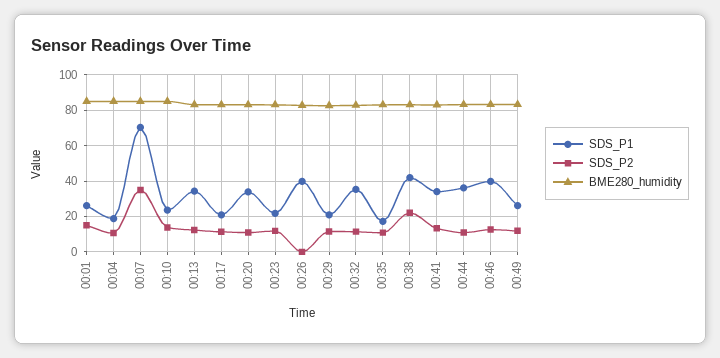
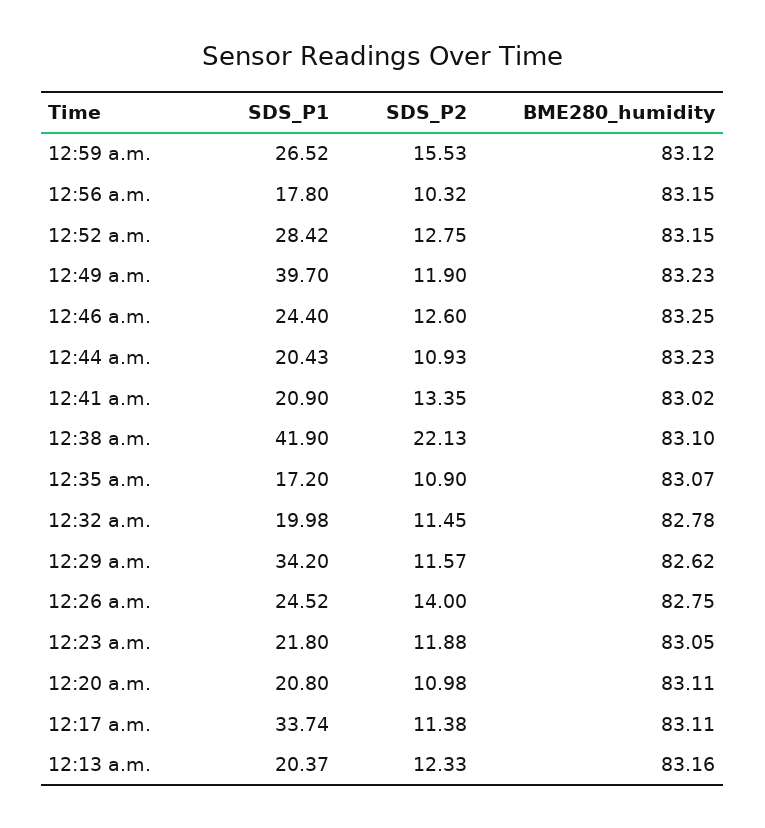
SDS_P1, 00:01: 25 -> none
SDS_P2, 00:01: 15 -> none
BME280_humidity, 00:01: 85 -> none
SDS_P1, 00:04: 20 -> none
SDS_P2, 00:04: 10 -> none
BME280_humidity, 00:04: 85 -> none
SDS_P1, 00:07: 70 -> none
SDS_P2, 00:07: 35 -> none
BME280_humidity, 00:07: 85 -> none
SDS_P1, 00:10: 25 -> none
SDS_P2, 00:10: 15 -> none
BME280_humidity, 00:10: 85 -> none
SDS_P1, 00:13: 35 -> 20.37
SDS_P1, 00:17: 20 -> 33.74
SDS_P1, 00:20: 35 -> 20.8
SDS_P1, 00:26: 40 -> 24.52
SDS_P2, 00:26: 0 -> 14
SDS_P1, 00:29: 20 -> 34.2
SDS_P1, 00:32: 35 -> 19.98
SDS_P1, 00:41: 35 -> 20.9
SDS_P1, 00:44: 35 -> 20.43
SDS_P1, 00:46: 40 -> 24.4
SDS_P1, 00:49: 25 -> 39.7
SDS_P1, 12:59 a.m.: none -> 26.52
SDS_P2, 12:59 a.m.: none -> 15.53
BME280_humidity, 12:59 a.m.: none -> 83.12
SDS_P1, 12:56 a.m.: none -> 17.8
SDS_P2, 12:56 a.m.: none -> 10.32
BME280_humidity, 12:56 a.m.: none -> 83.15
SDS_P1, 12:52 a.m.: none -> 28.42
SDS_P2, 12:52 a.m.: none -> 12.75
BME280_humidity, 12:52 a.m.: none -> 83.15

